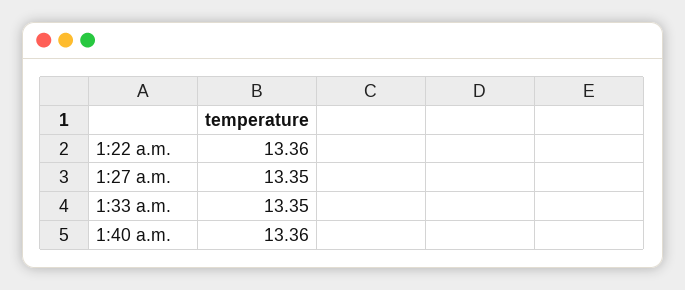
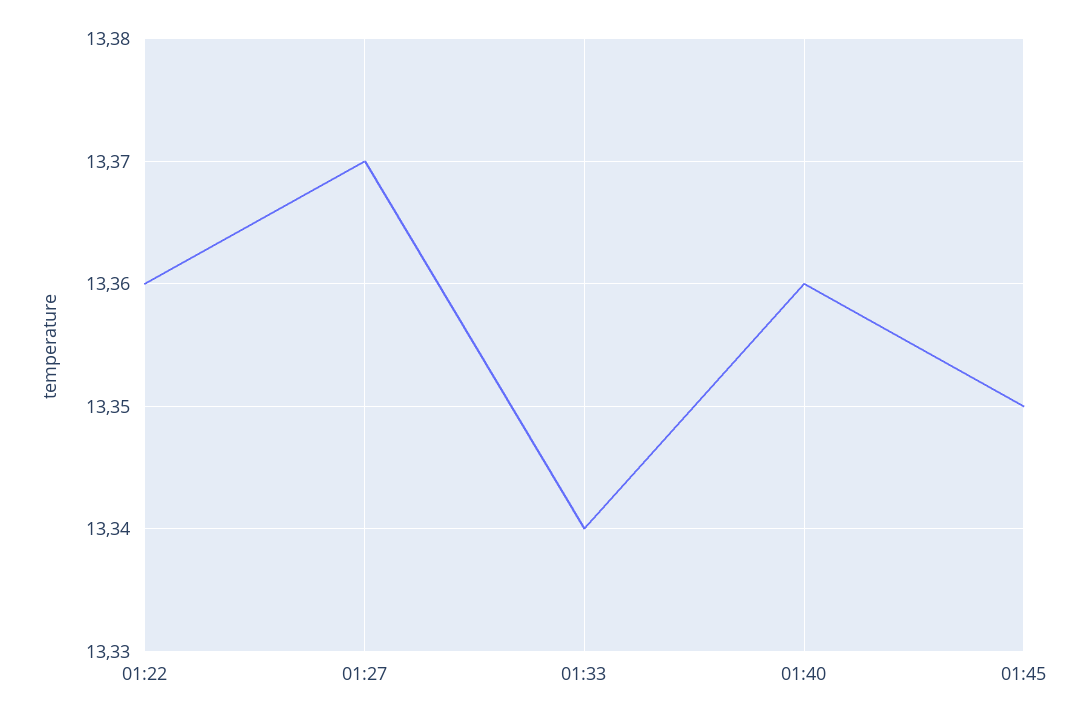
1:27 a.m.: 13.35 -> 13.37
1:33 a.m.: 13.35 -> 13.34
01:45: none -> 13.35

